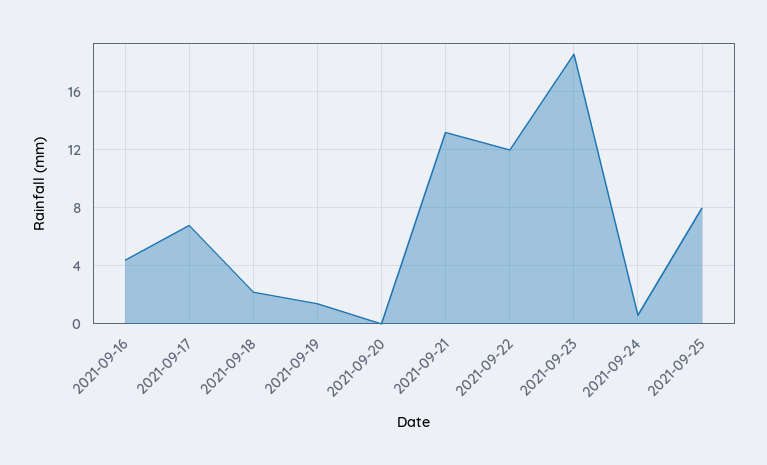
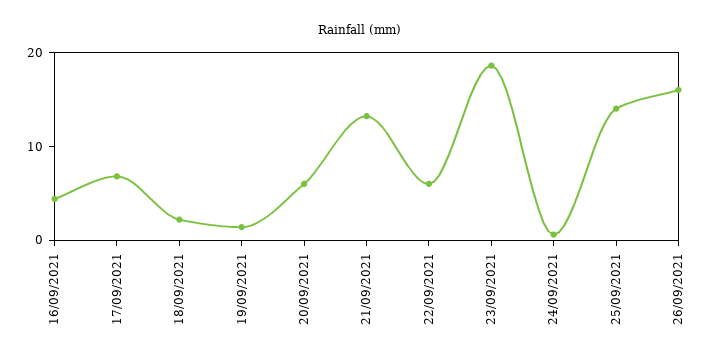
2021-09-20: 0 -> 6
2021-09-22: 12 -> 6
2021-09-25: 8 -> 14
26/09/2021: none -> 16

